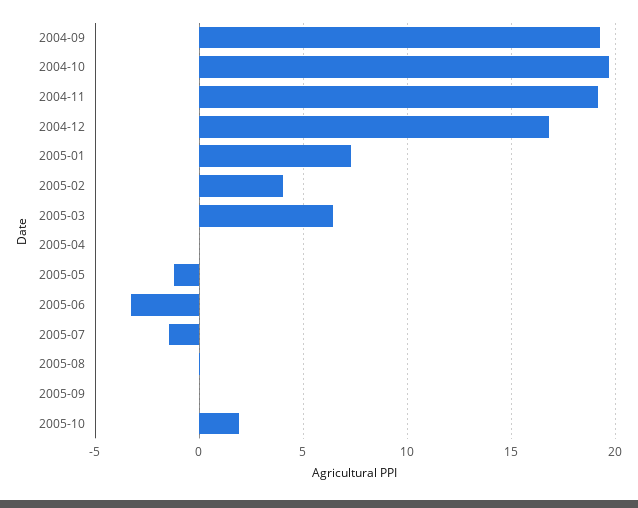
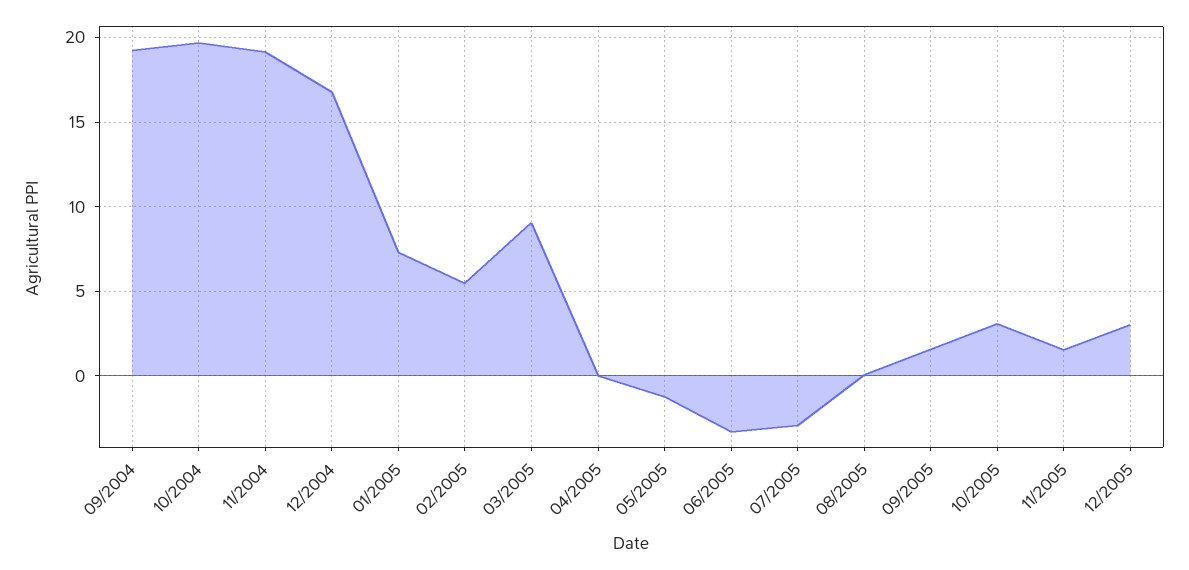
2005-02: 4 -> 5.5
2005-03: 6.5 -> 9
2005-07: -1.5 -> -3
2005-09: 0 -> 1.5
2005-10: 2 -> 3
11/2005: none -> 1.5
12/2005: none -> 3

